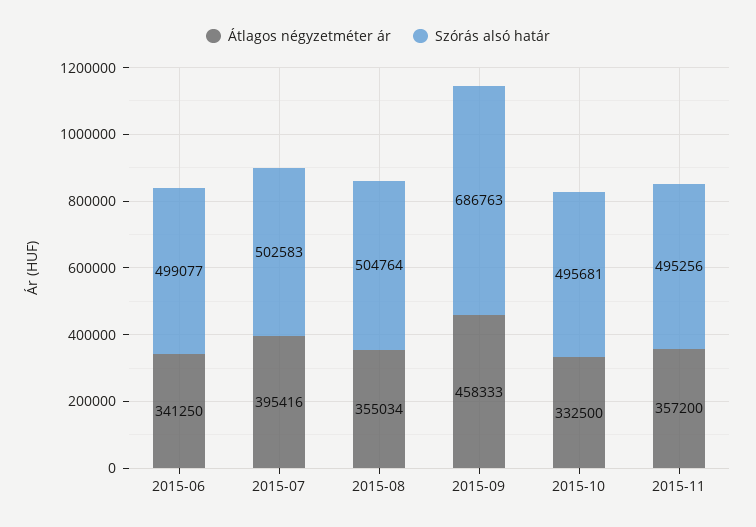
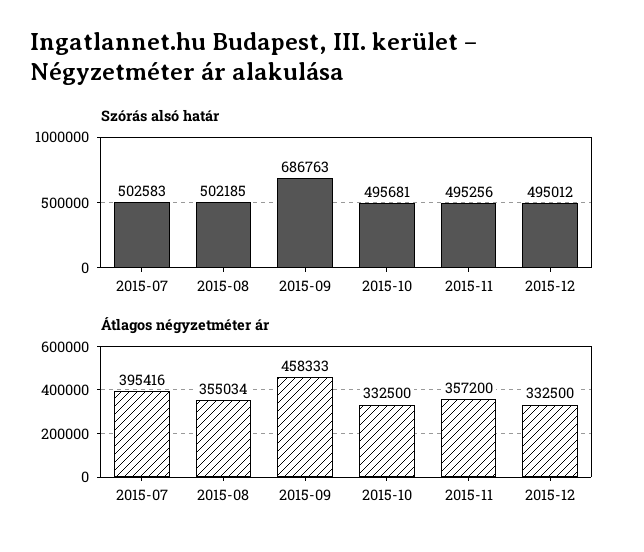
Átlagos négyzetméter ár, 2015-06: 341250 -> none
Szórás alsó határ, 2015-06: 499077 -> none
Szórás alsó határ, 2015-08: 504764 -> 502185
Szórás alsó határ, 2015-12: none -> 495012
Átlagos négyzetméter ár, 2015-12: none -> 332500

